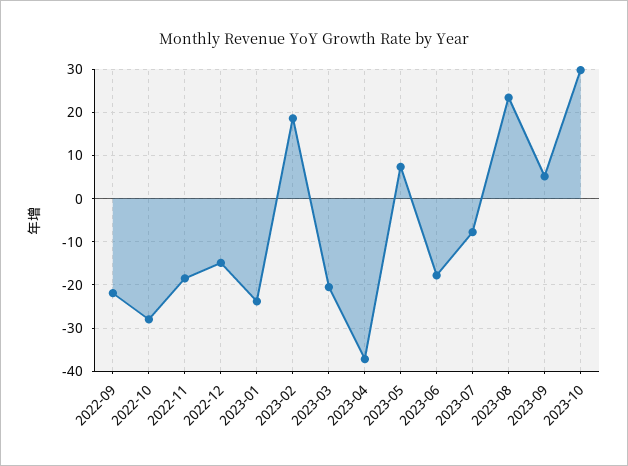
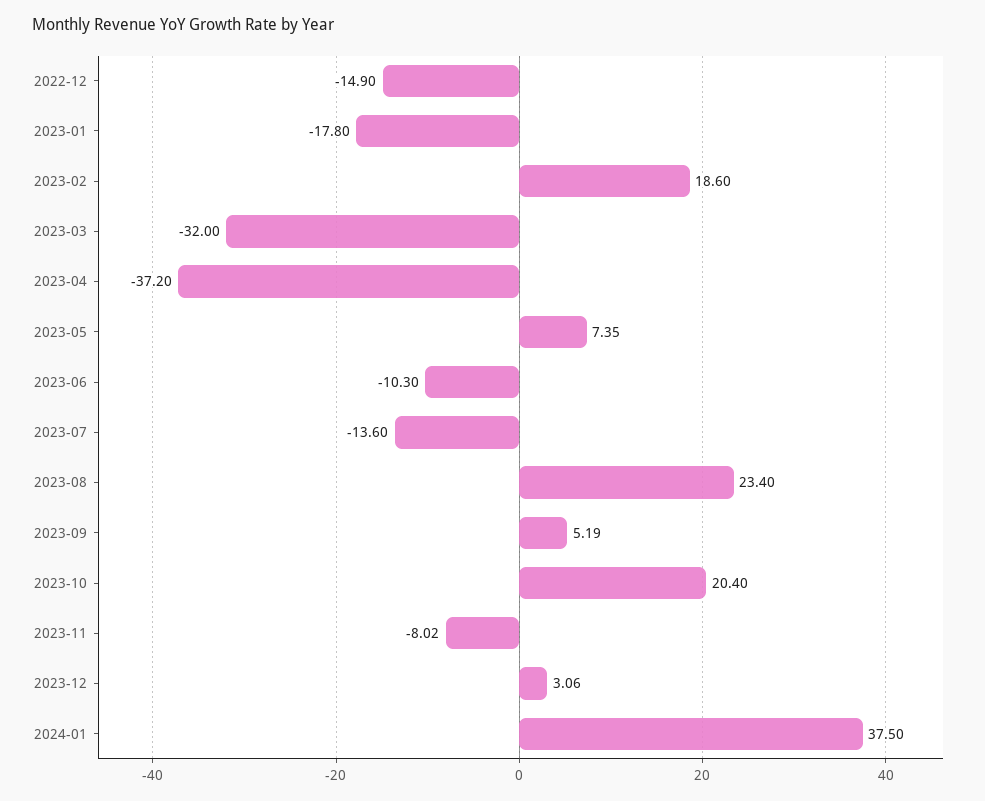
2022-09: -22 -> none
2022-10: -28 -> none
2022-11: -18 -> none
2023-01: -24 -> -17.8
2023-03: -20 -> -32
2023-06: -18 -> -10.3
2023-07: -8 -> -13.6
2023-10: 30 -> 20.4
2023-11: none -> -8.02
2023-12: none -> 3.06
2024-01: none -> 37.5

